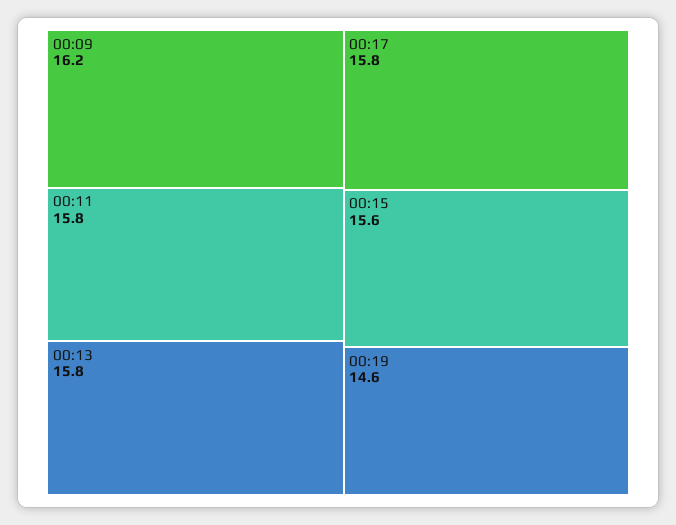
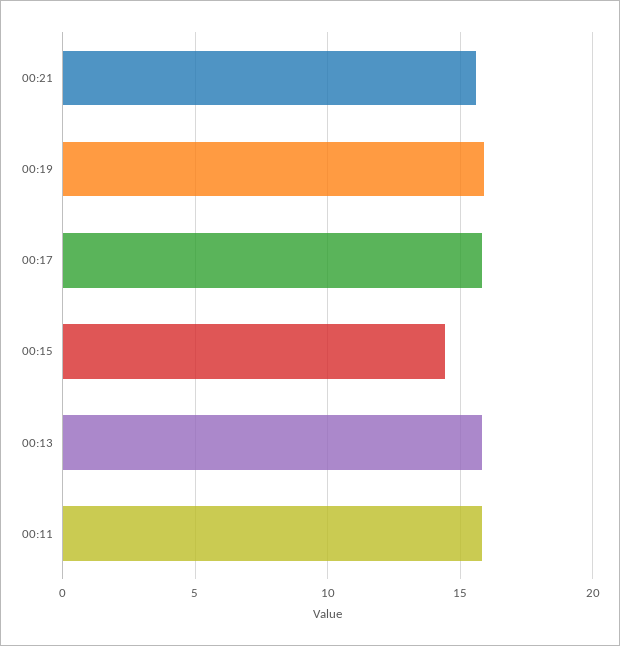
00:09: 16.2 -> none
00:15: 15.6 -> 14.5
00:19: 14.6 -> 16
00:21: none -> 15.5

